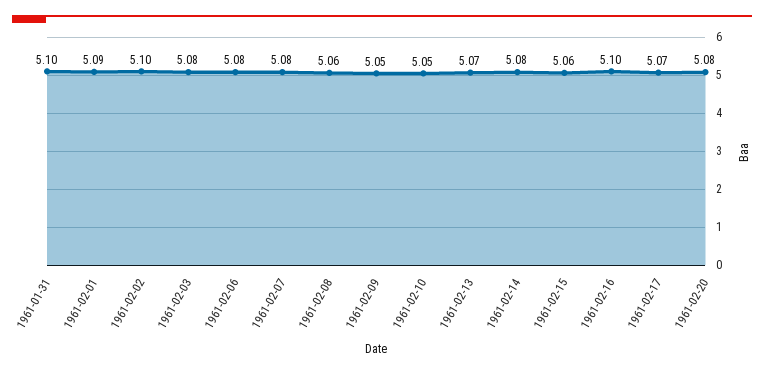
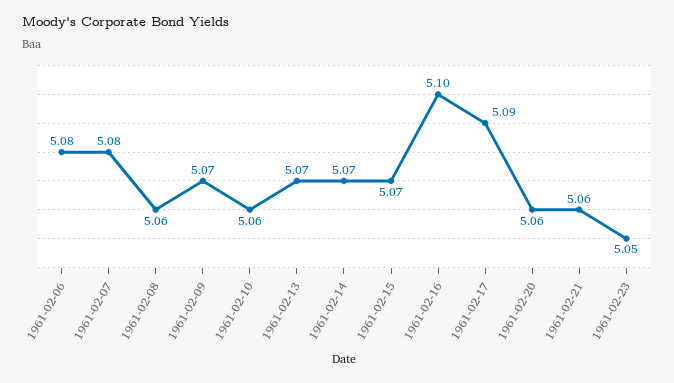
1961-01-31: 5.1 -> none
1961-02-01: 5.09 -> none
1961-02-02: 5.1 -> none
1961-02-03: 5.08 -> none
1961-02-09: 5.05 -> 5.07
1961-02-10: 5.05 -> 5.06
1961-02-14: 5.08 -> 5.07
1961-02-15: 5.06 -> 5.07
1961-02-17: 5.07 -> 5.09
1961-02-20: 5.08 -> 5.06
1961-02-21: none -> 5.06
1961-02-23: none -> 5.05

